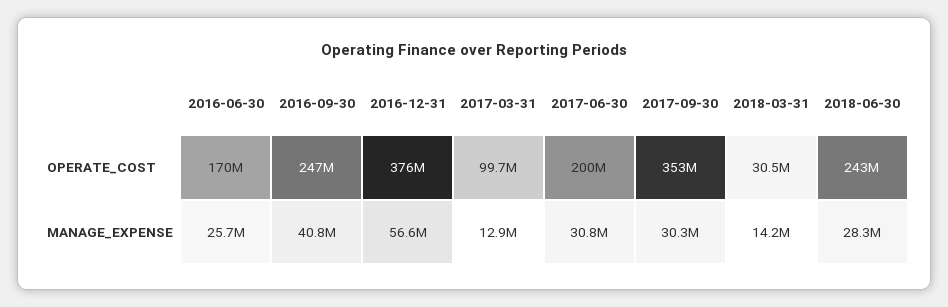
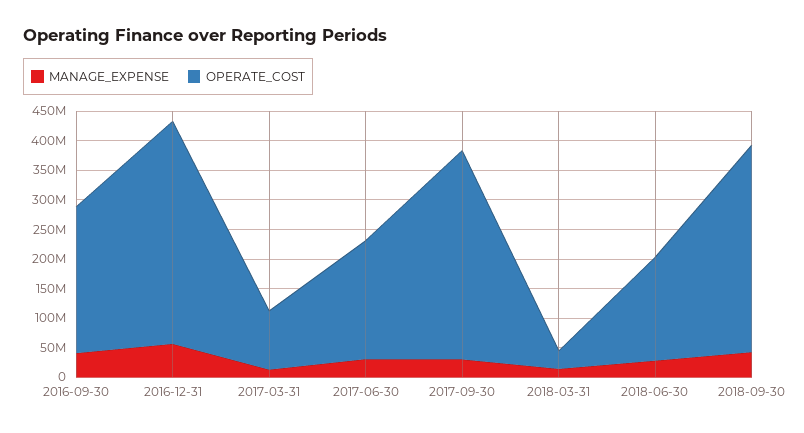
OPERATE_COST, 2016-06-30: 170000000 -> none
OPERATE_COST, 2018-06-30: 243000000 -> 175000000
MANAGE_EXPENSE, 2016-06-30: 25700000 -> none
MANAGE_EXPENSE, 2018-09-30: none -> 50000000
OPERATE_COST, 2018-09-30: none -> 350000000

